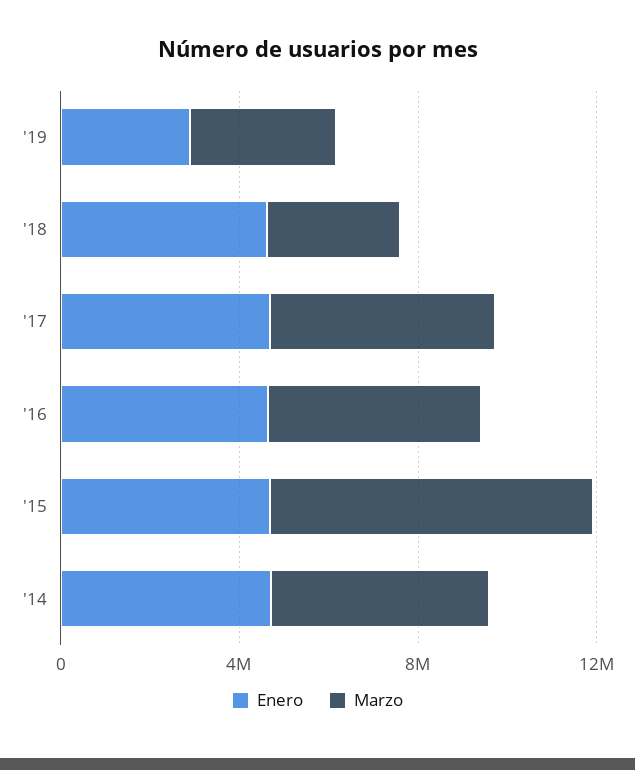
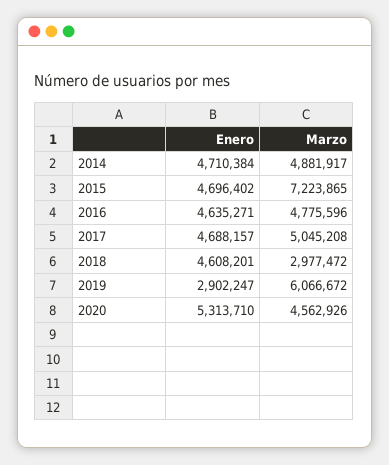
Marzo, '19: 3000000 -> 6066672
Enero, 2020: none -> 5313710
Marzo, 2020: none -> 4562926

